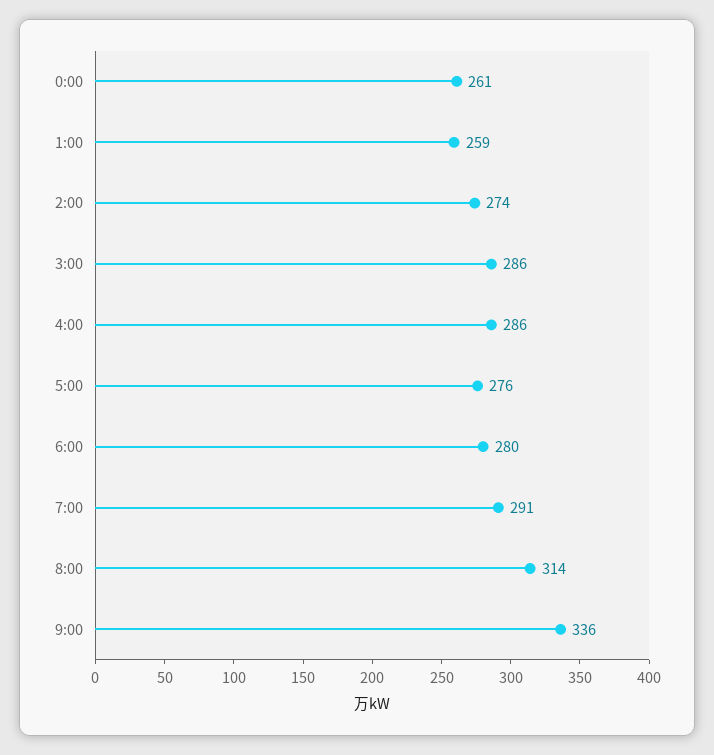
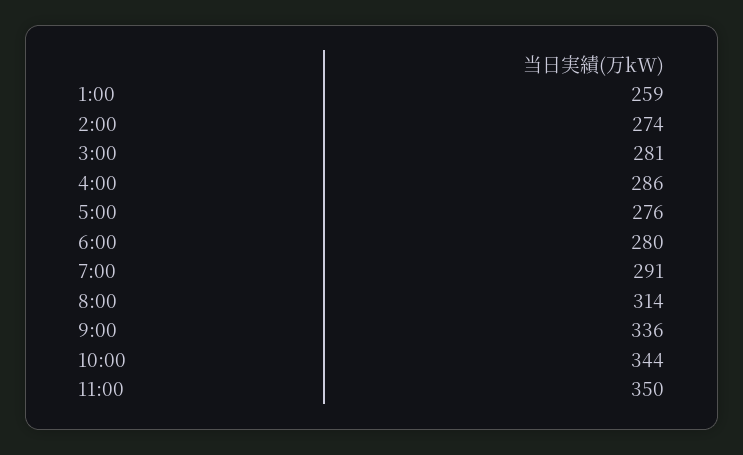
0:00: 261 -> none
3:00: 286 -> 281
10:00: none -> 344
11:00: none -> 350

